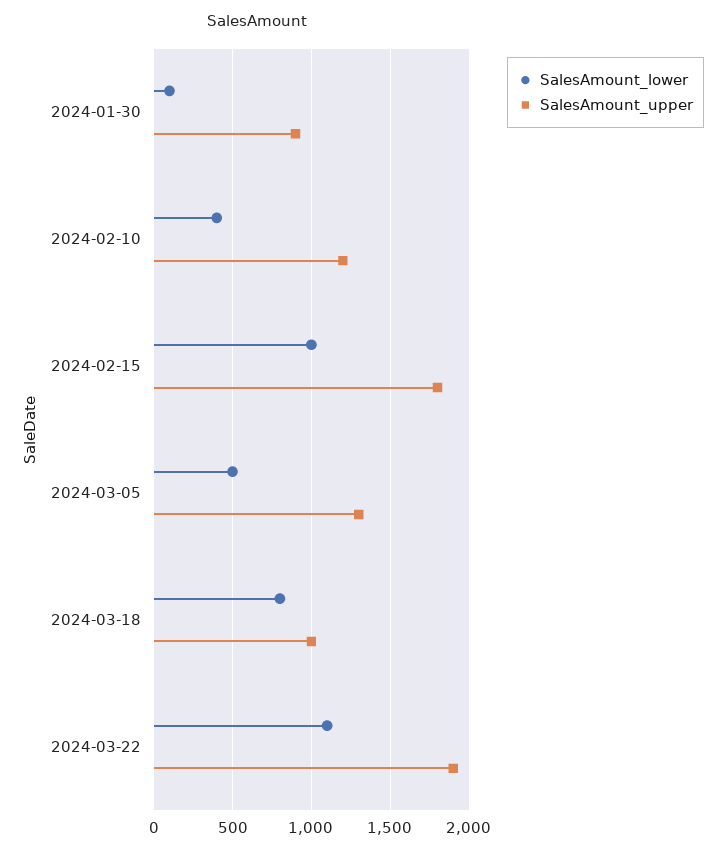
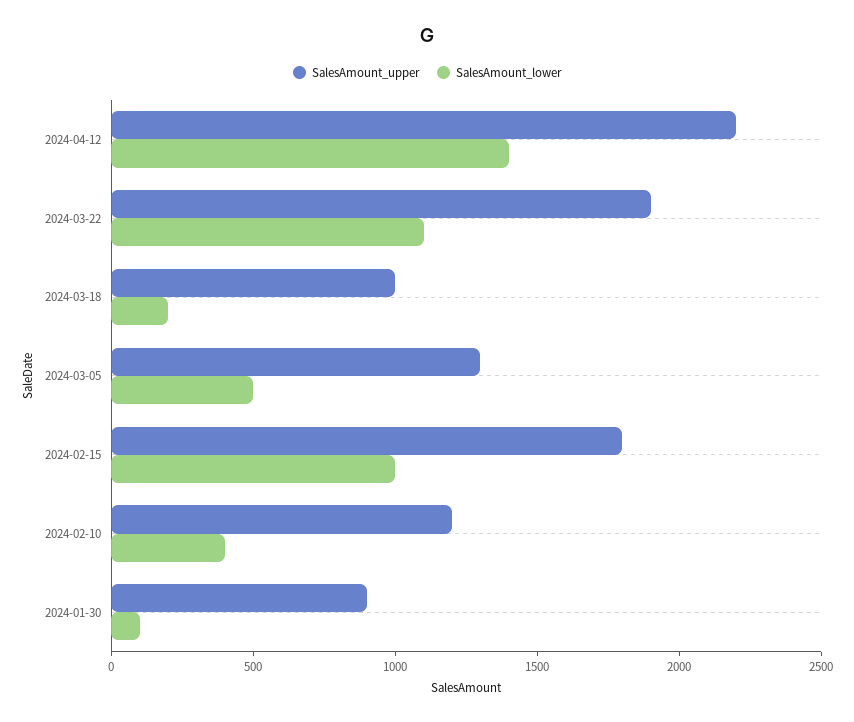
SalesAmount_lower, 2024-03-18: 800 -> 200
SalesAmount_upper, 2024-04-12: none -> 2200
SalesAmount_lower, 2024-04-12: none -> 1400

